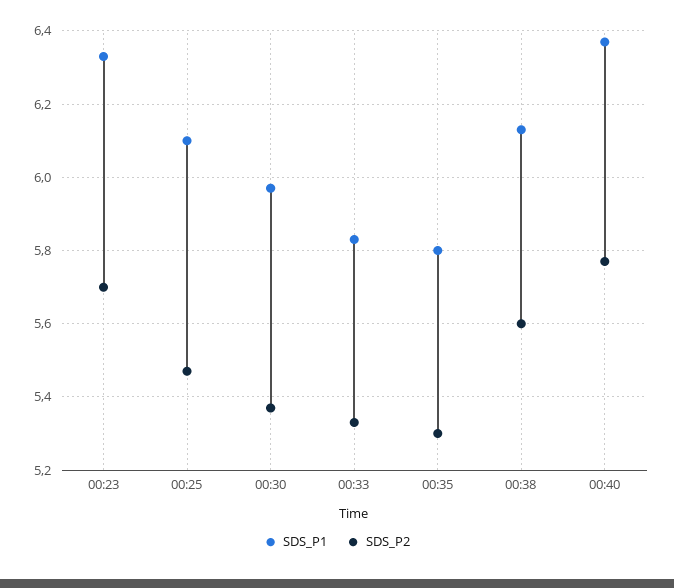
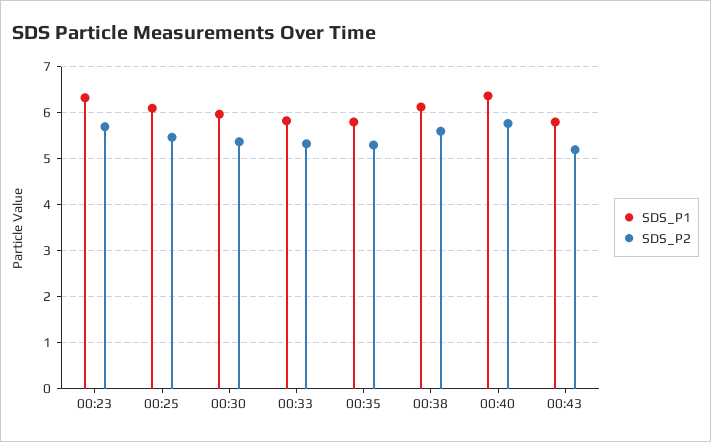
SDS_P1, 00:43: none -> 5.8
SDS_P2, 00:43: none -> 5.2

